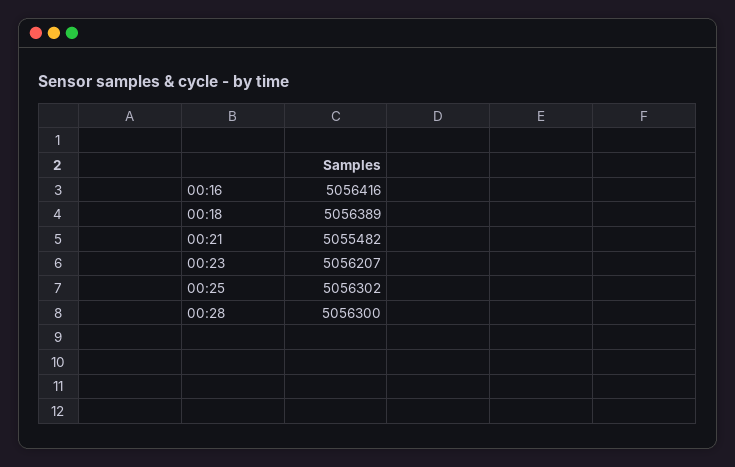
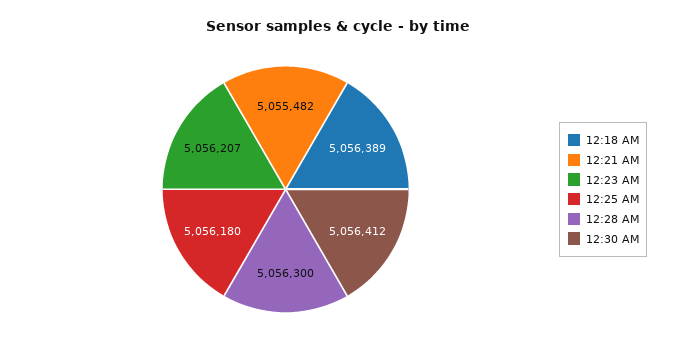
00:16: 5056416 -> none
00:25: 5056302 -> 5056180
12:30 AM: none -> 5056412

